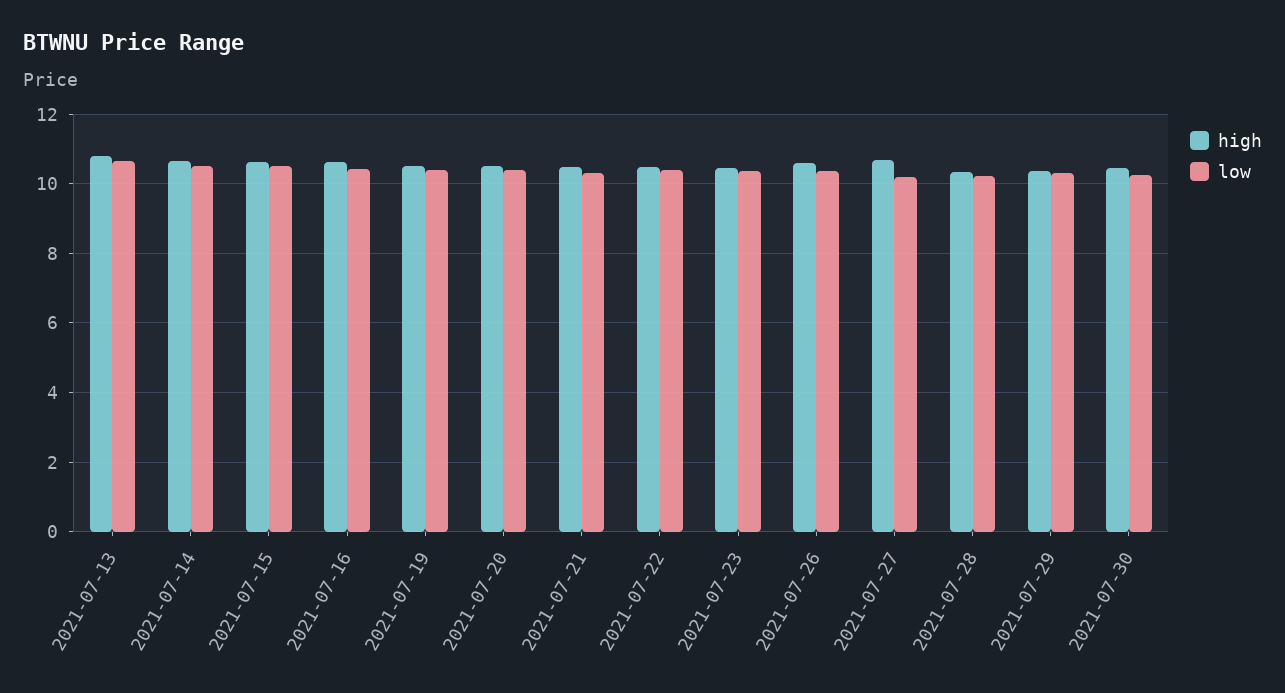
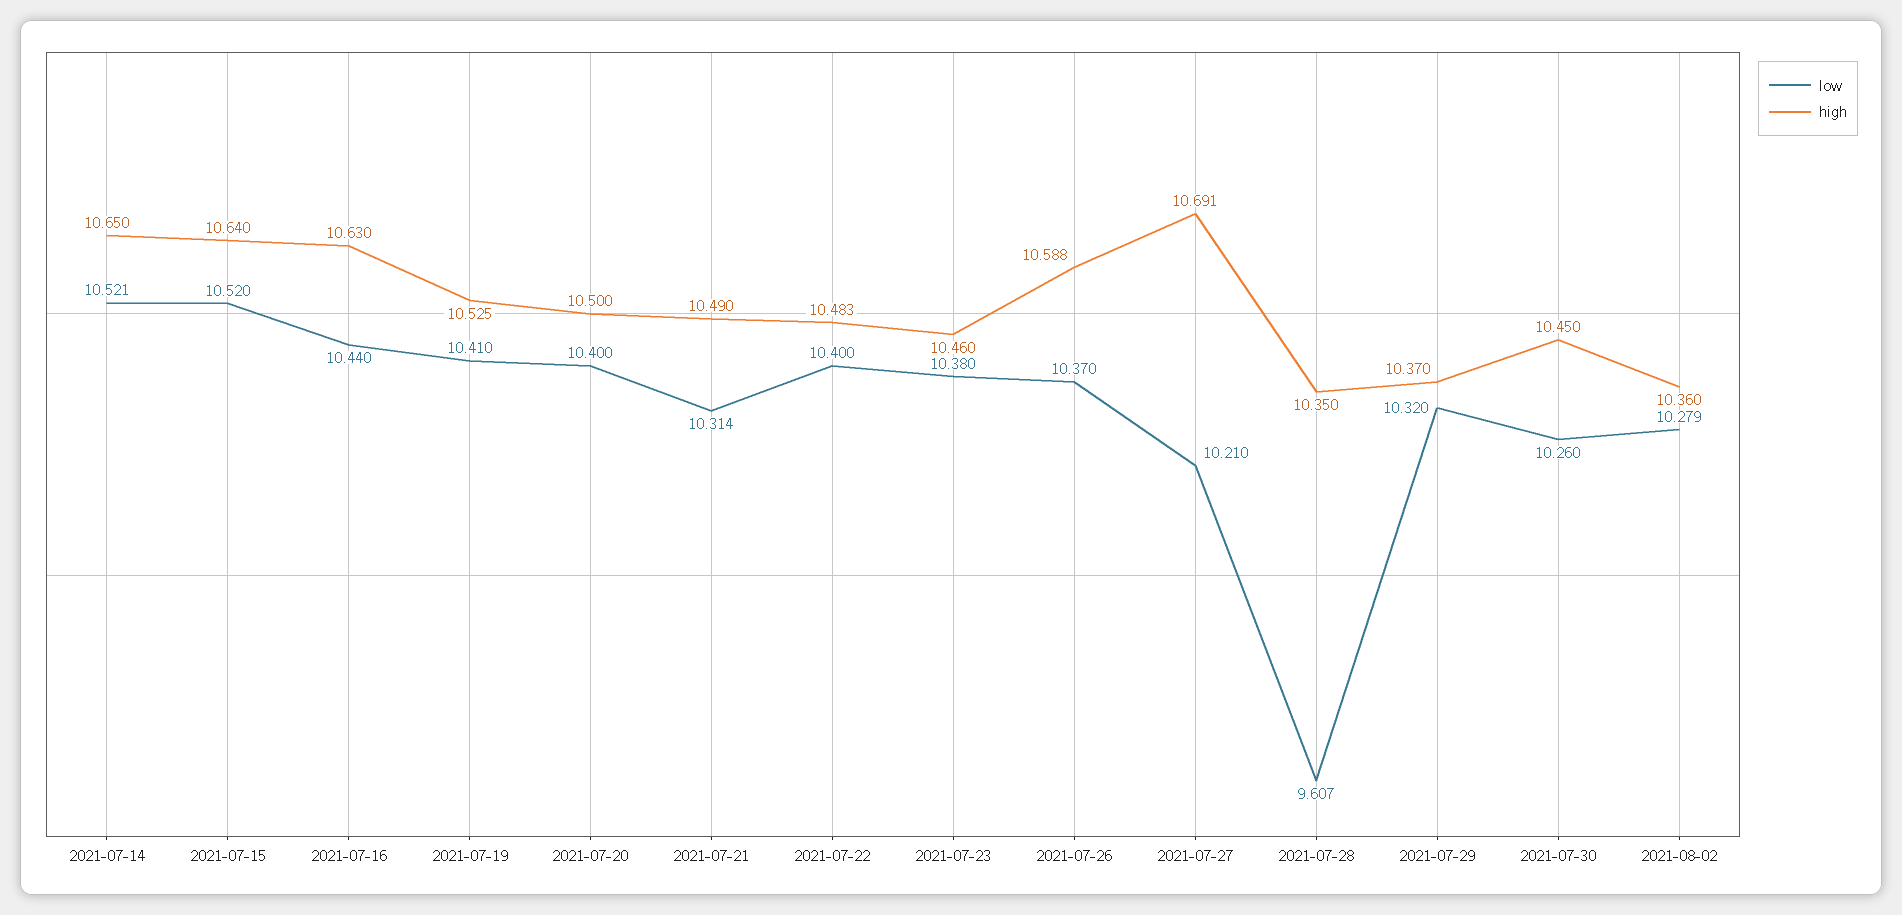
high, 2021-07-13: 10.8 -> none
low, 2021-07-13: 10.6 -> none
low, 2021-07-28: 10.2 -> 9.607
low, 2021-08-02: none -> 10.279
high, 2021-08-02: none -> 10.36

